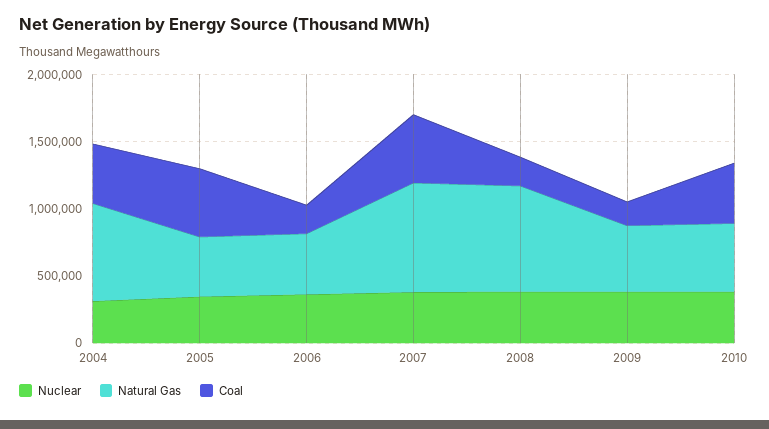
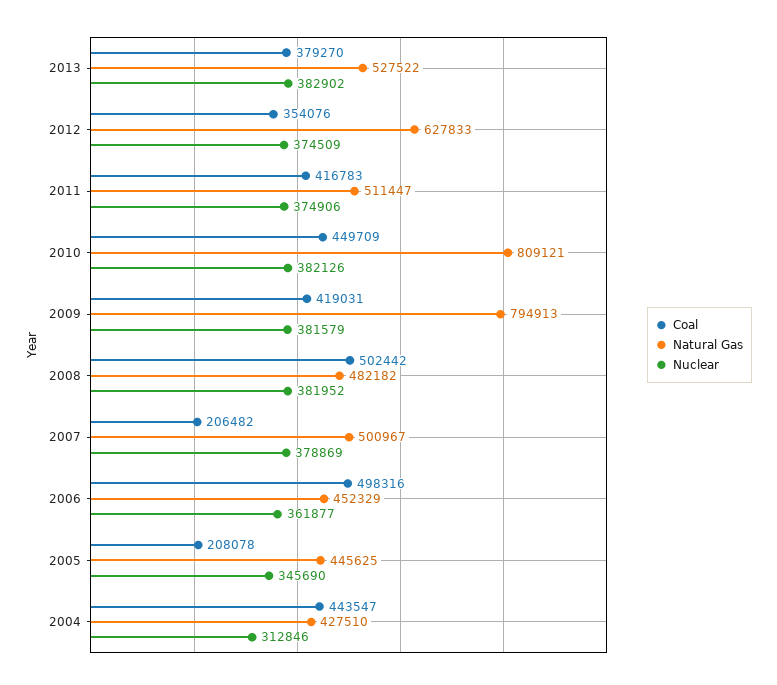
Natural Gas, 2004: 700000 -> 427510
Coal, 2005: 500000 -> 208078
Coal, 2006: 200000 -> 498316
Natural Gas, 2007: 800000 -> 500967
Coal, 2007: 500000 -> 206482
Natural Gas, 2008: 800000 -> 482182
Coal, 2008: 200000 -> 502442
Natural Gas, 2009: 500000 -> 794913
Coal, 2009: 200000 -> 419031
Natural Gas, 2010: 500000 -> 809121
Coal, 2013: none -> 379270
Natural Gas, 2013: none -> 527522
Nuclear, 2013: none -> 382902
Coal, 2012: none -> 354076
Natural Gas, 2012: none -> 627833
Nuclear, 2012: none -> 374509
Coal, 2011: none -> 416783
Natural Gas, 2011: none -> 511447
Nuclear, 2011: none -> 374906

